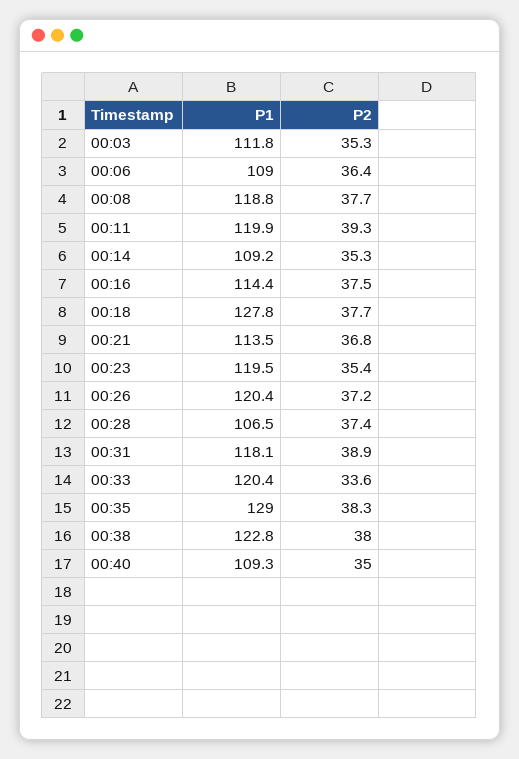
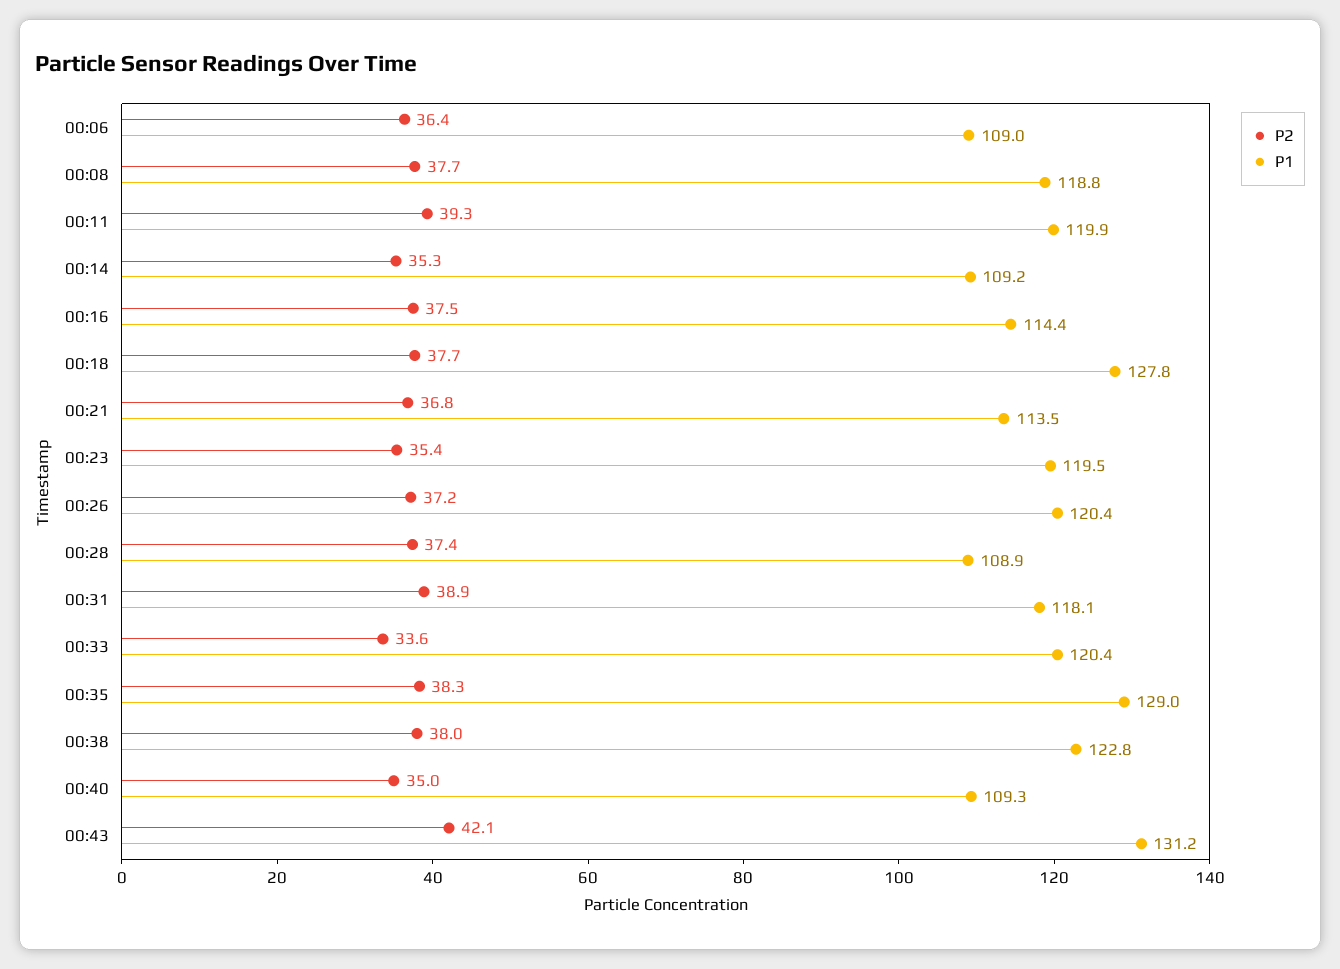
P1, 00:03: 111.8 -> none
P2, 00:03: 35.3 -> none
P1, 00:28: 106.5 -> 108.9
P2, 00:43: none -> 42.1
P1, 00:43: none -> 131.2

